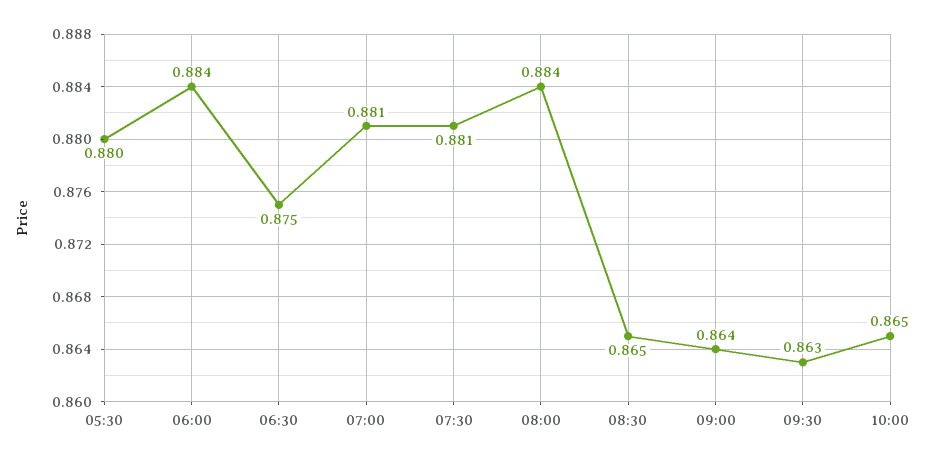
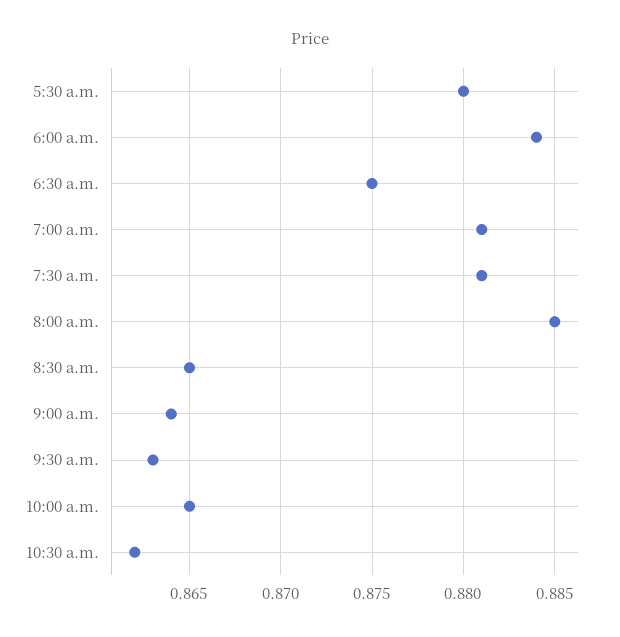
08:00: 0.884 -> 0.885
10:30 a.m.: none -> 0.862

